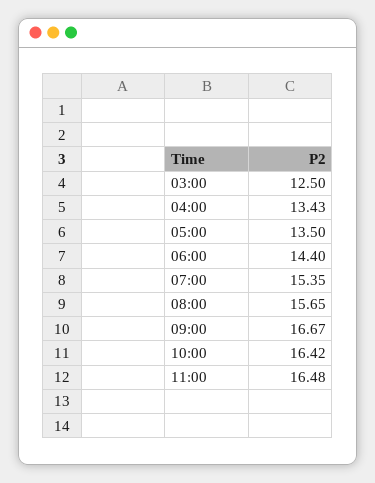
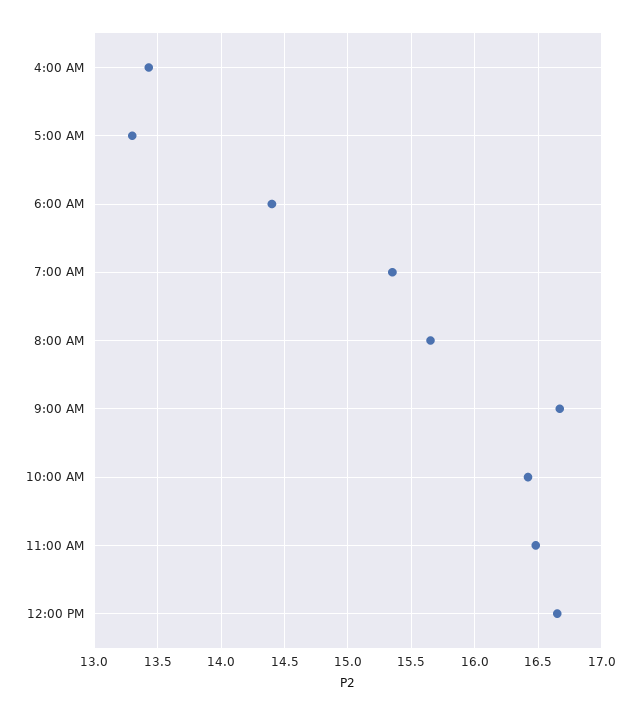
03:00: 12.5 -> none
05:00: 13.5 -> 13.3
12:00 PM: none -> 16.65

